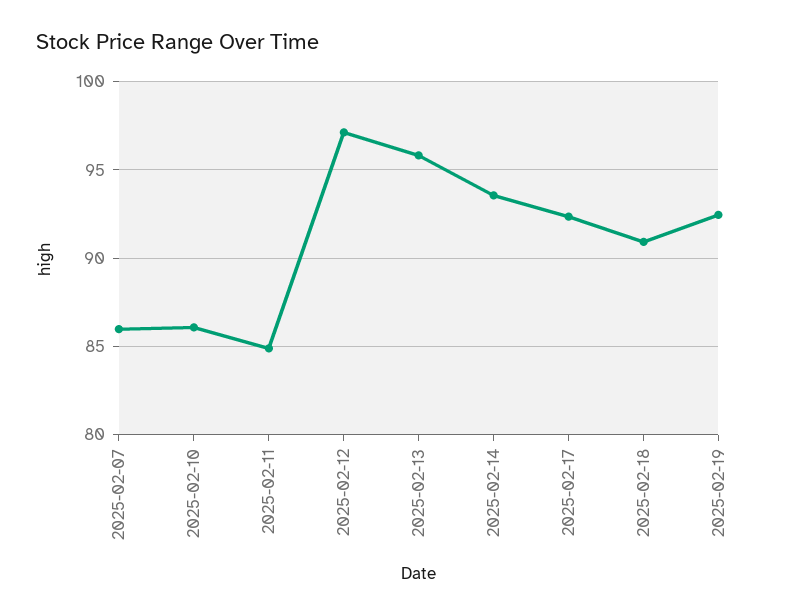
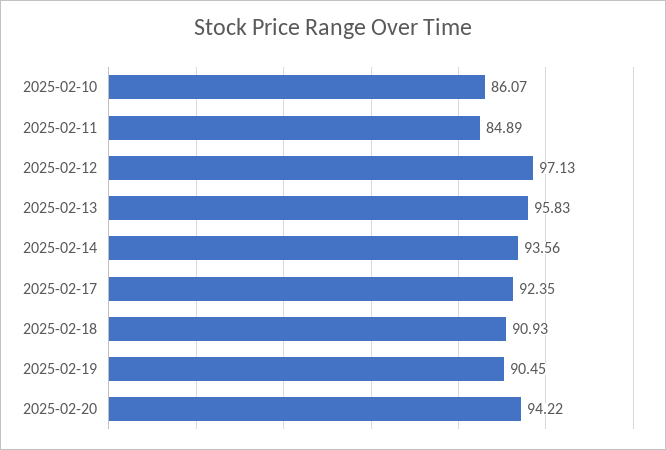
2025-02-07: 86 -> none
2025-02-19: 92.5 -> 90.45
2025-02-20: none -> 94.22

